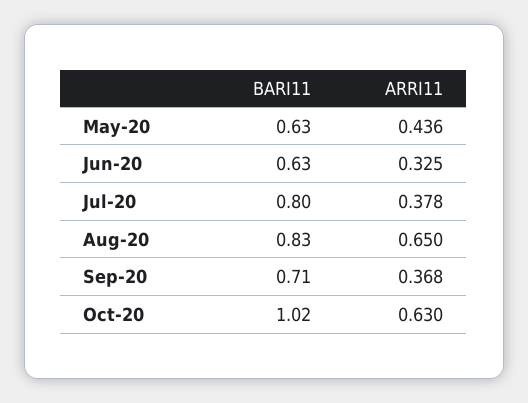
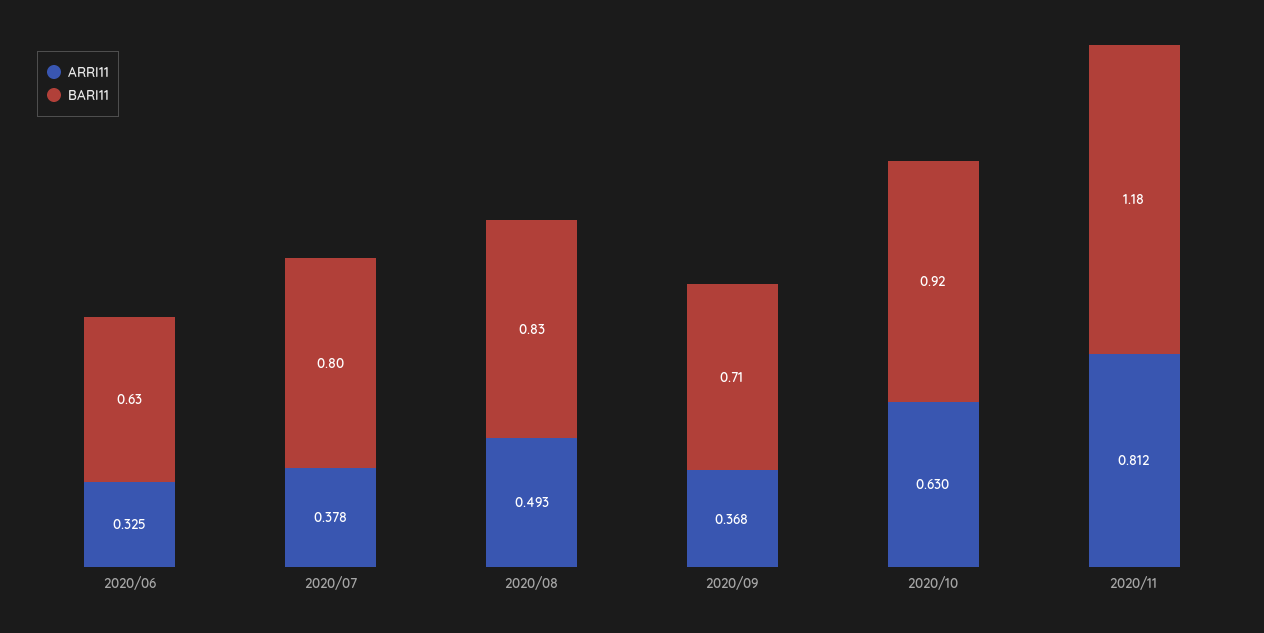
BARI11, May-20: 0.63 -> none
ARRI11, May-20: 0.436 -> none
ARRI11, Aug-20: 0.65 -> 0.493
BARI11, Oct-20: 1.02 -> 0.92
ARRI11, 2020/11: none -> 0.812
BARI11, 2020/11: none -> 1.18

